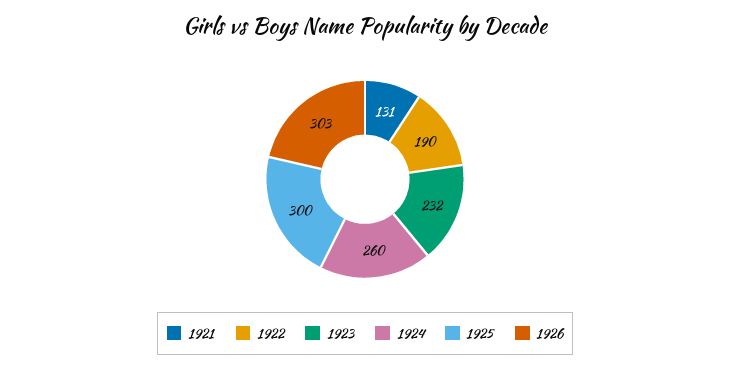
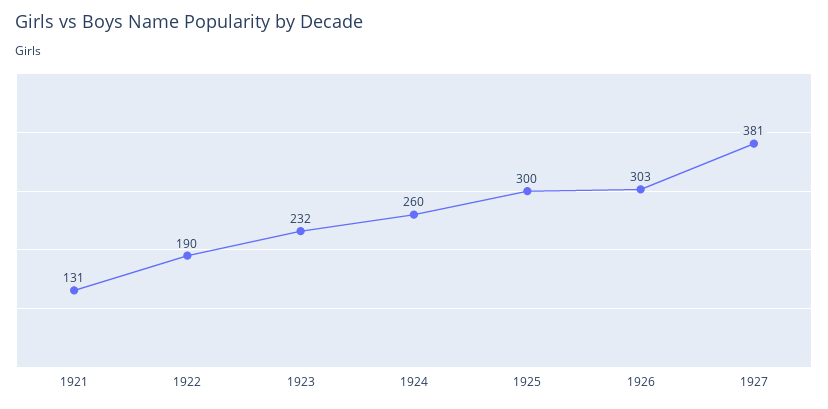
1927: none -> 381

